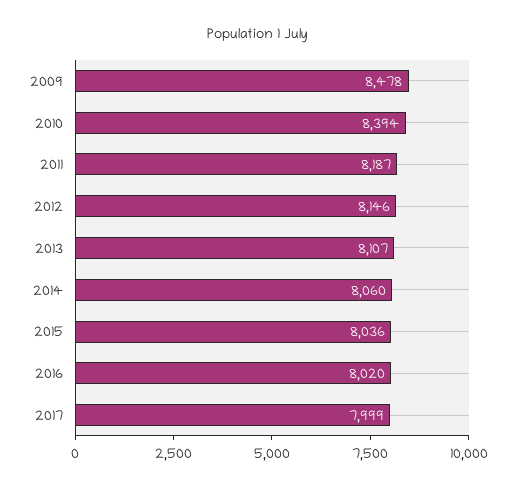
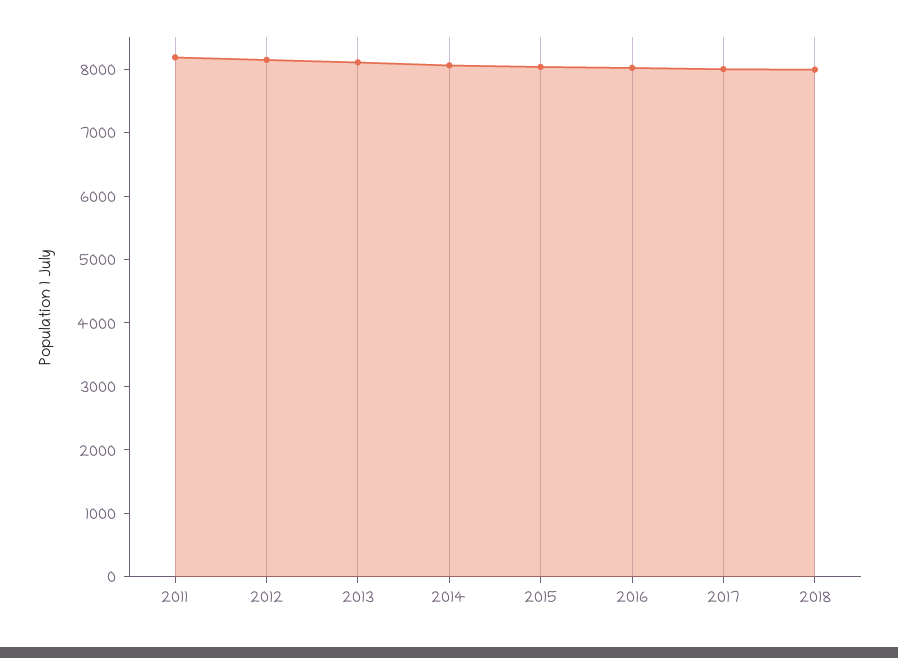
2009: 8478 -> none
2010: 8394 -> none
2018: none -> 8000

